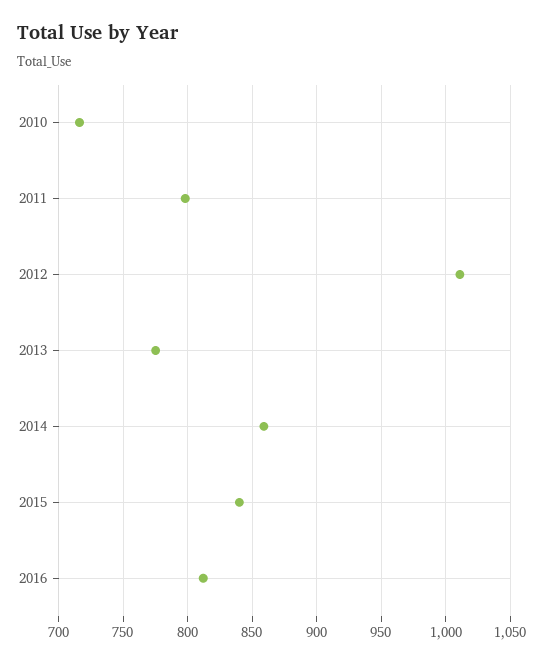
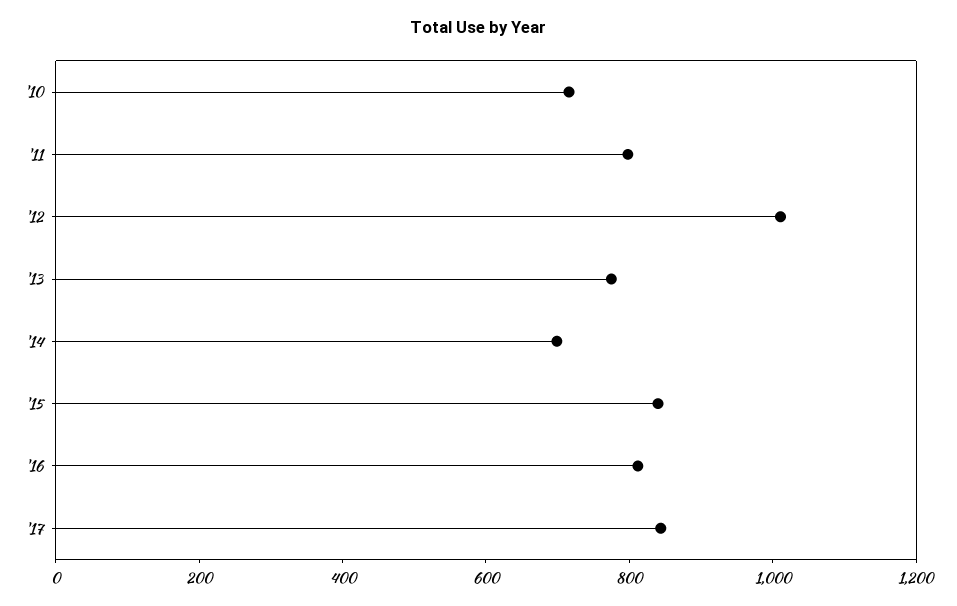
2014: 860 -> 700
'17: none -> 850

